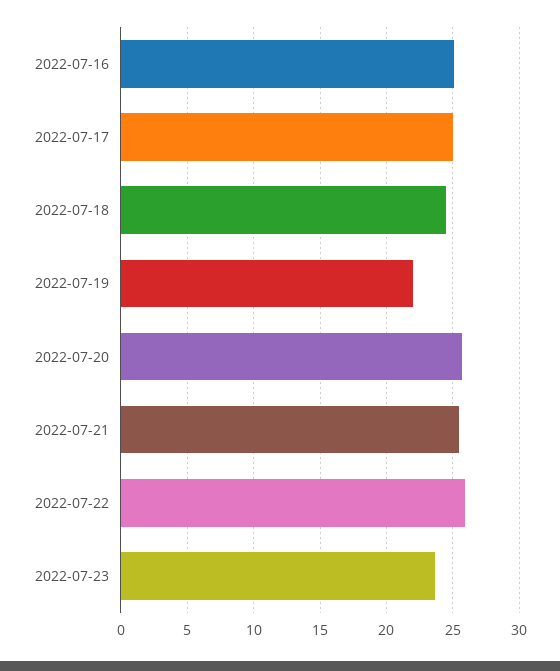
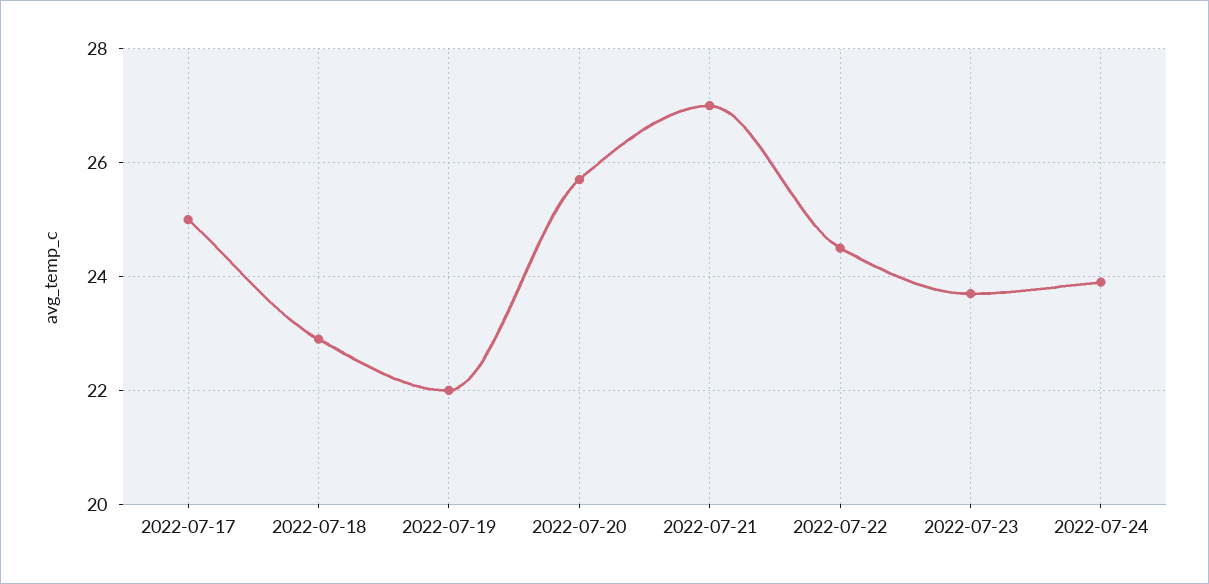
2022-07-16: 25 -> none
2022-07-18: 24.5 -> 23
2022-07-21: 25.5 -> 27
2022-07-22: 26 -> 24.5
2022-07-24: none -> 24

